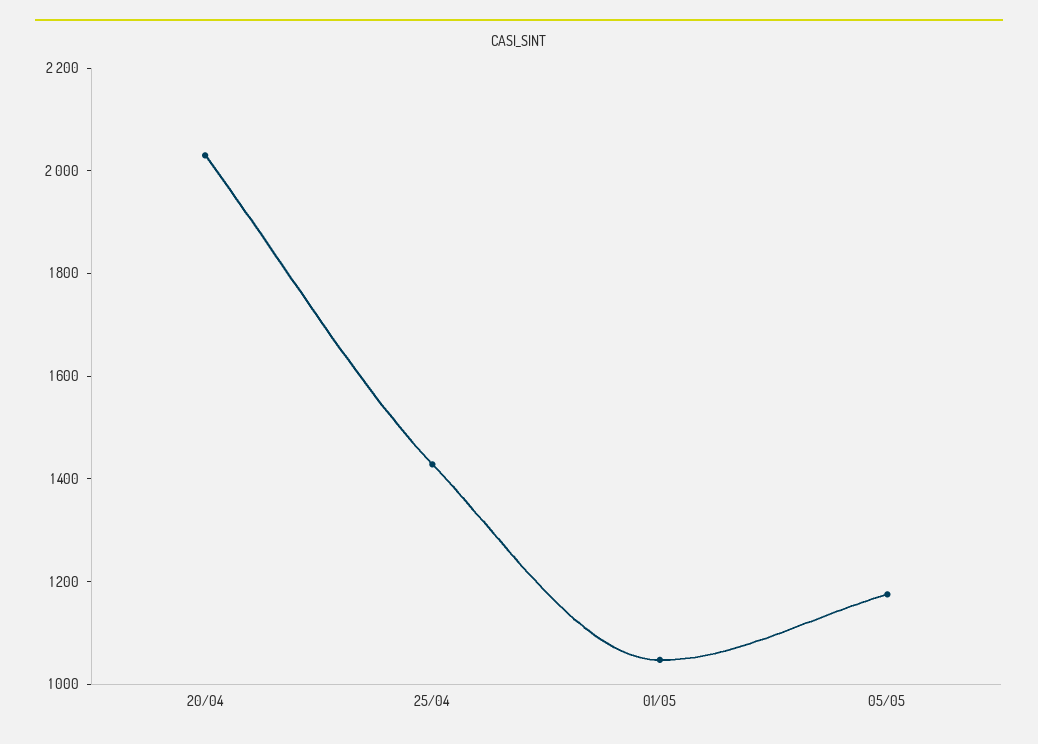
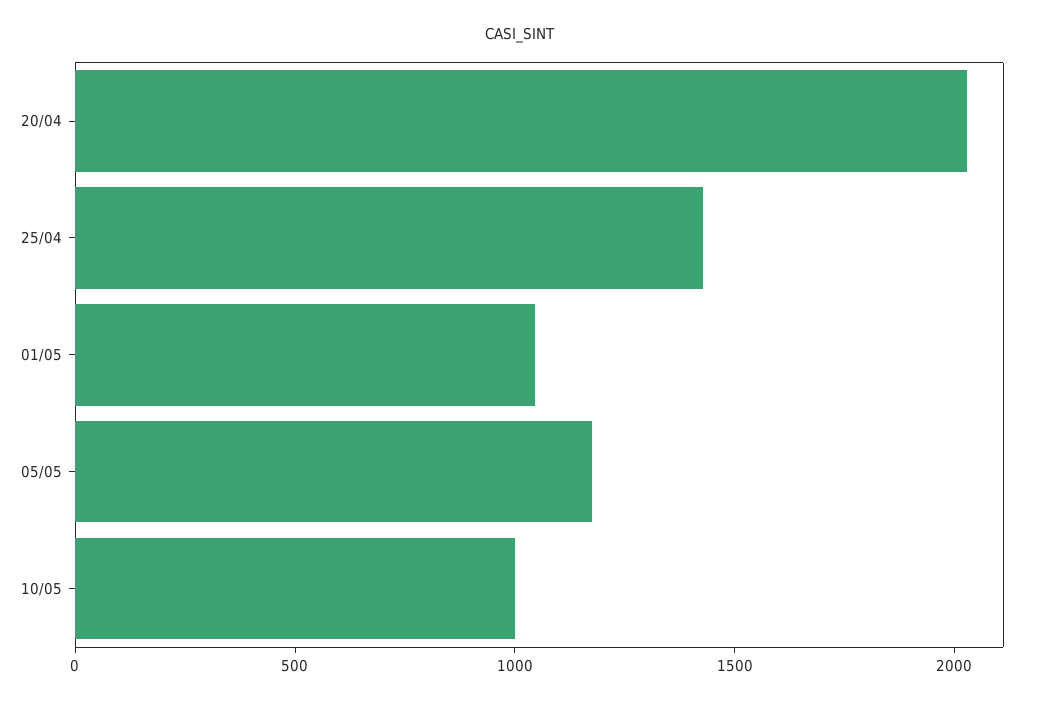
10/05: none -> 1000

